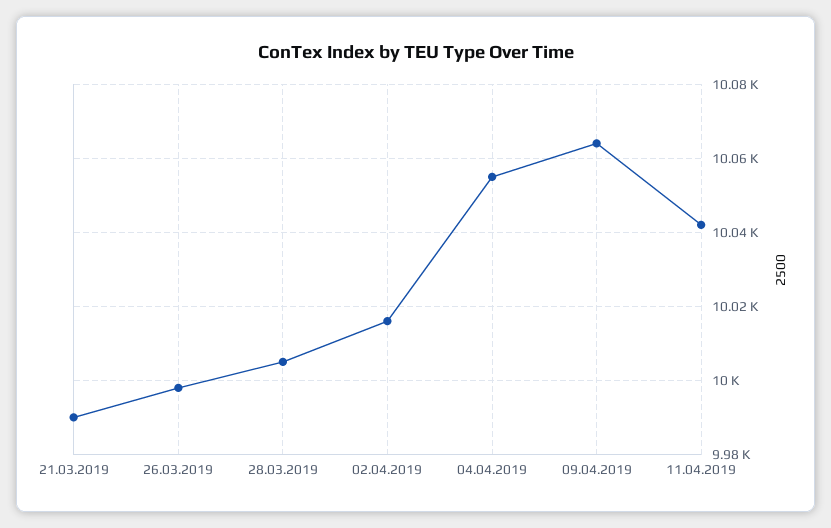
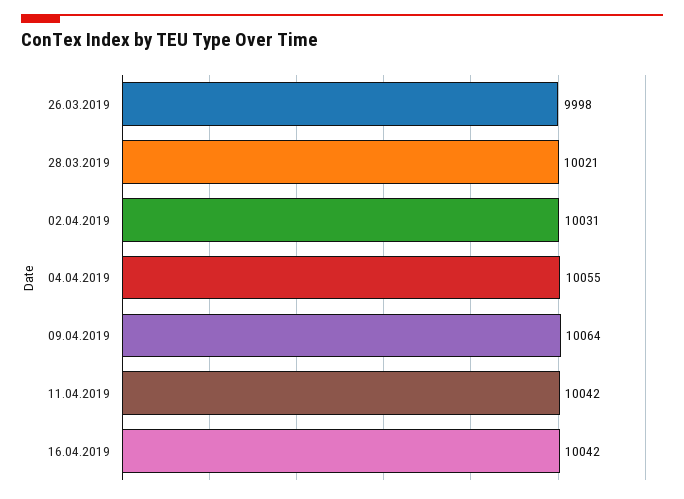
21.03.2019: 9990 -> none
28.03.2019: 10005 -> 10021
02.04.2019: 10015 -> 10031
16.04.2019: none -> 10042

